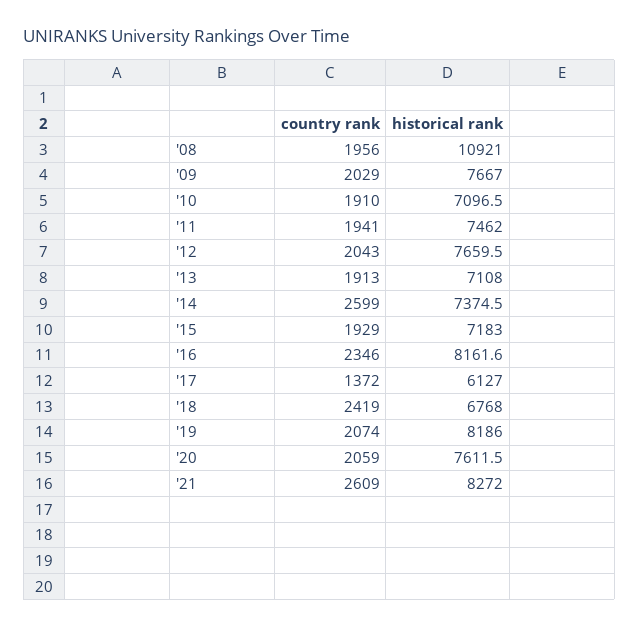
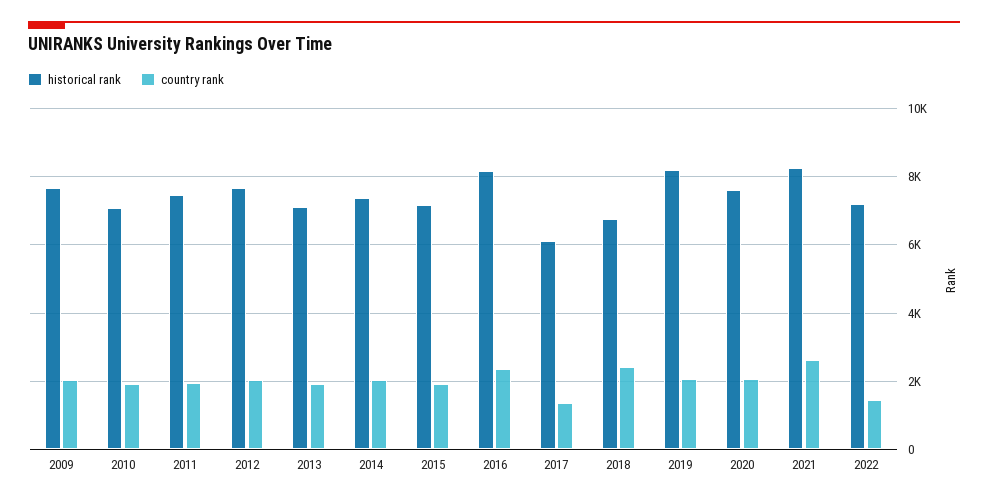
country rank, '08: 1956 -> none
historical rank, '08: 10921 -> none
country rank, '14: 2599 -> 2000
historical rank, 2022: none -> 7200
country rank, 2022: none -> 1400

